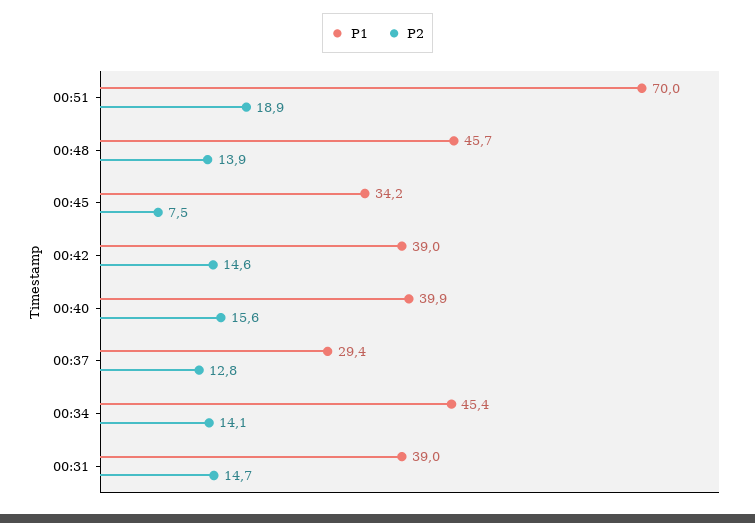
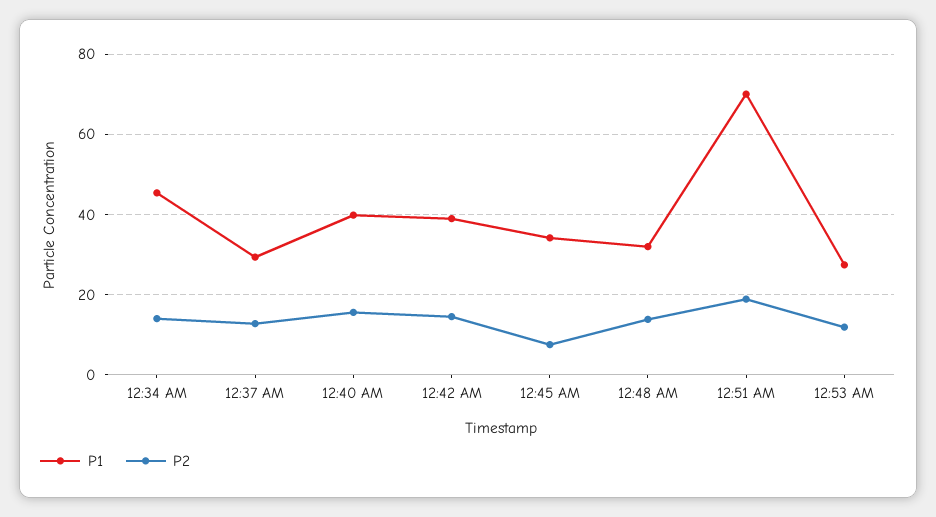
P1, 00:48: 45.7 -> 32
P1, 00:31: 39 -> none
P2, 00:31: 14.7 -> none
P1, 12:53 AM: none -> 28
P2, 12:53 AM: none -> 12

